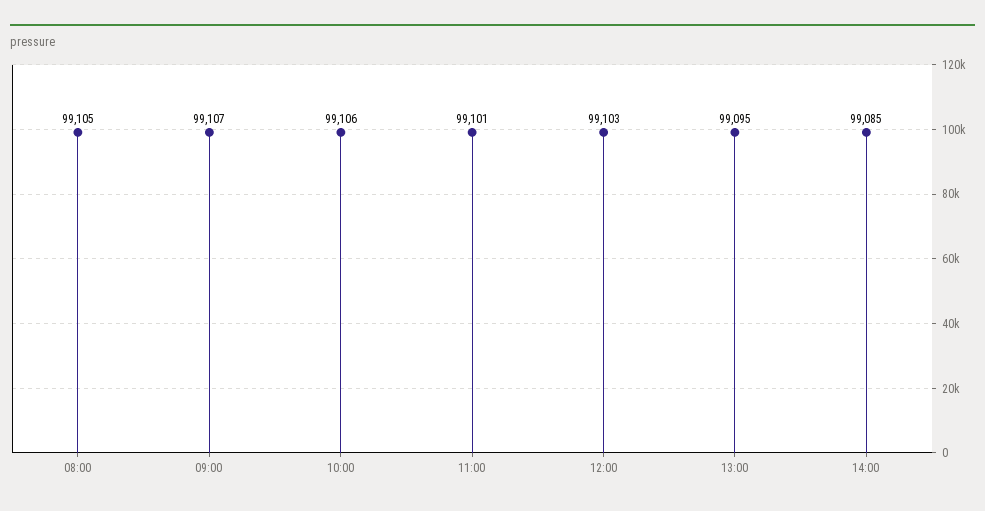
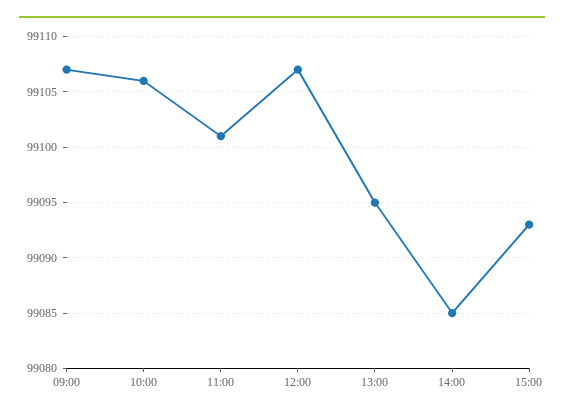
08:00: 99105 -> none
12:00: 99103 -> 99107
15:00: none -> 99093

